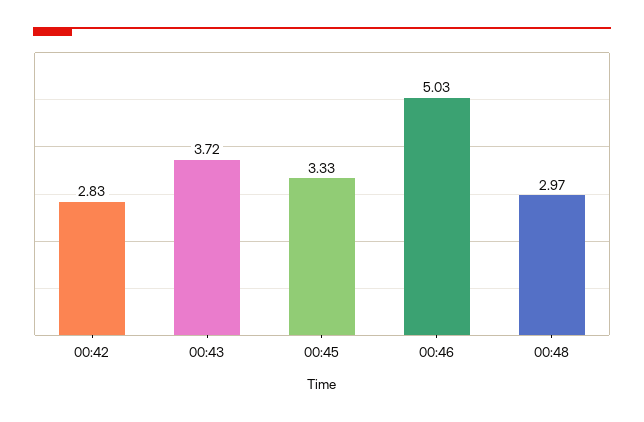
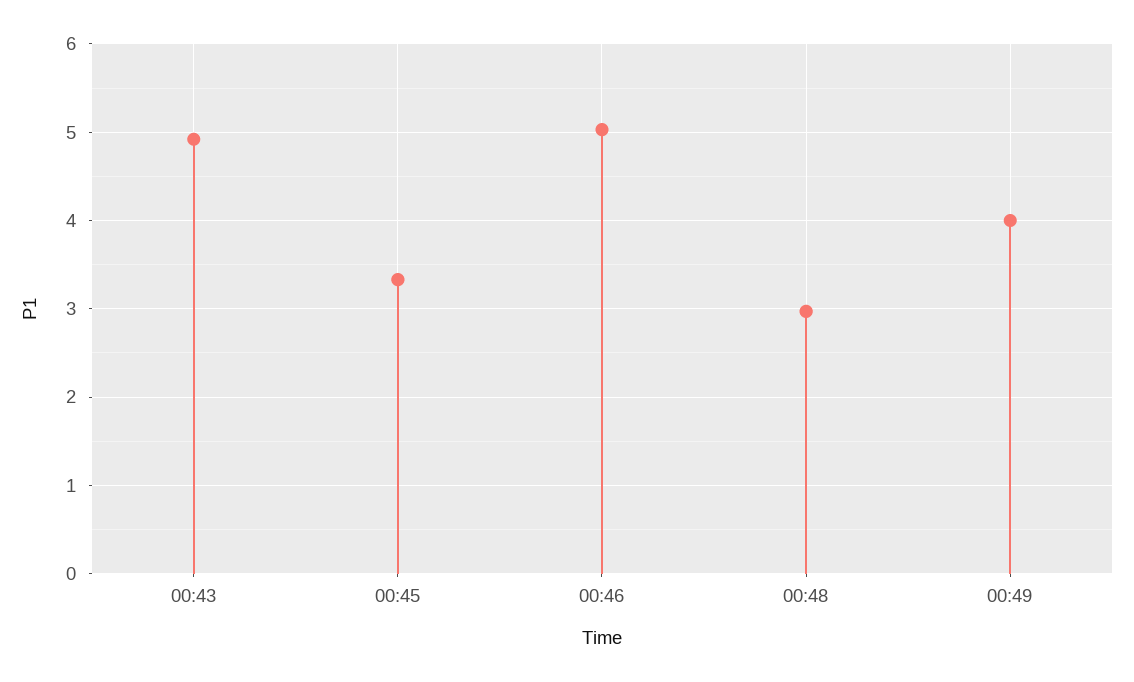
00:42: 2.83 -> none
00:43: 3.72 -> 4.9
00:49: none -> 4

